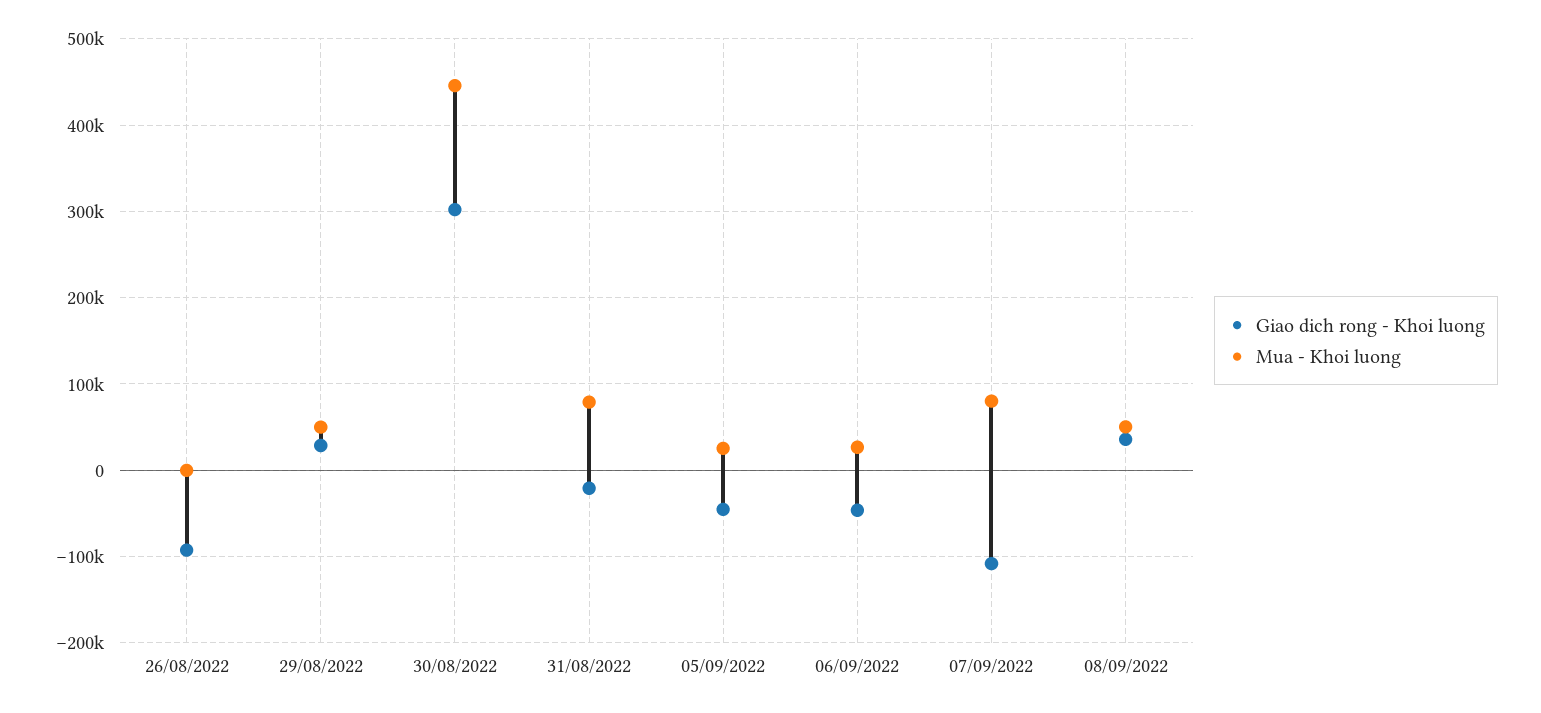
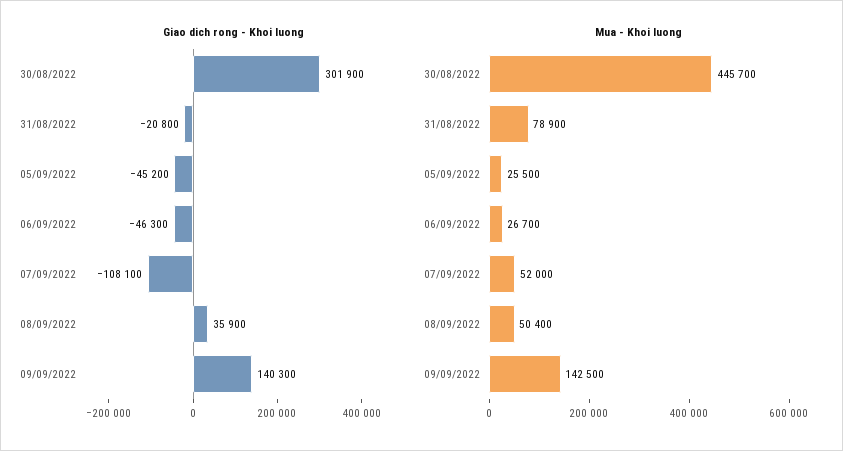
Giao dich rong - Khoi luong, 26/08/2022: -90000 -> none
Mua - Khoi luong, 26/08/2022: 0 -> none
Giao dich rong - Khoi luong, 29/08/2022: 30000 -> none
Mua - Khoi luong, 29/08/2022: 50000 -> none
Mua - Khoi luong, 07/09/2022: 80000 -> 52000
Giao dich rong - Khoi luong, 09/09/2022: none -> 140300
Mua - Khoi luong, 09/09/2022: none -> 142500

